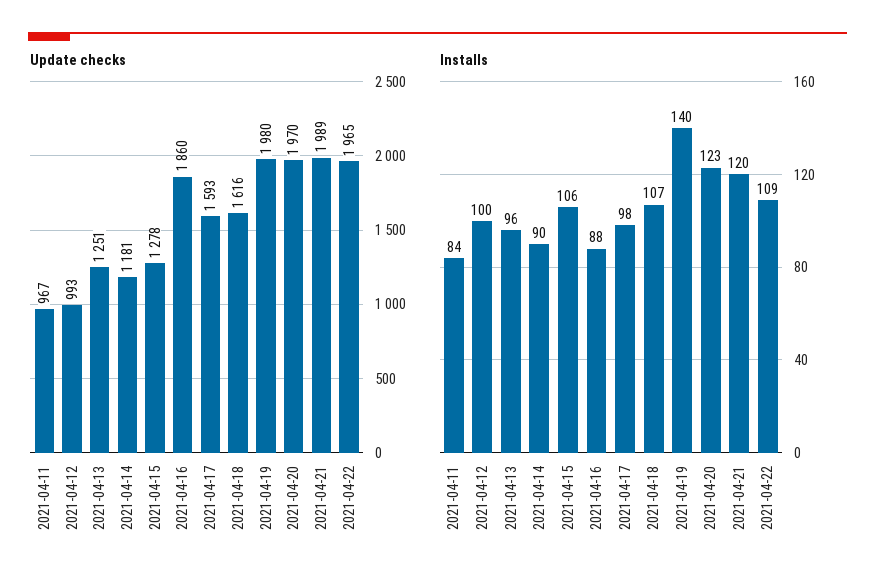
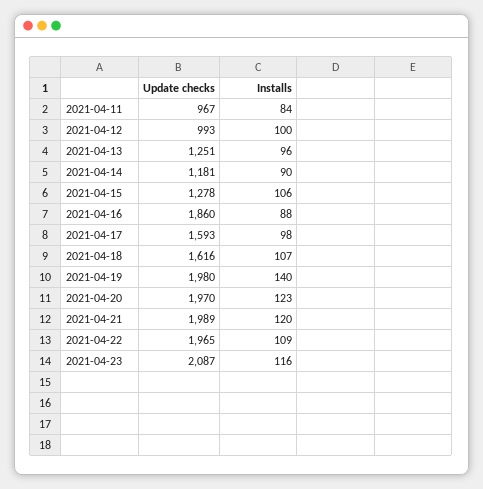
Update checks, 2021-04-23: none -> 2087
Installs, 2021-04-23: none -> 116

